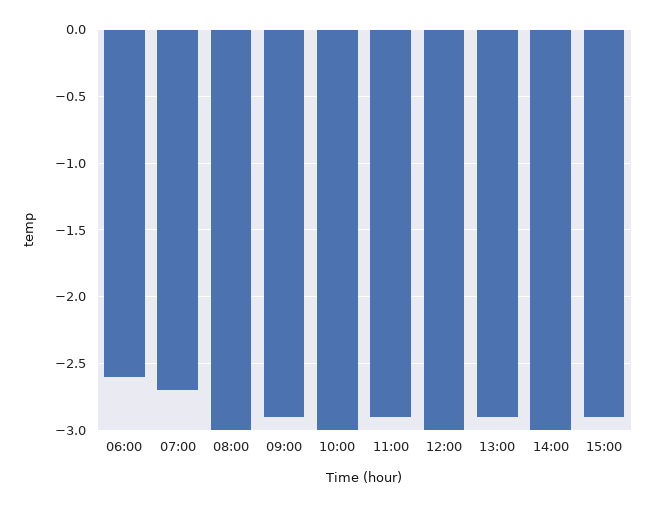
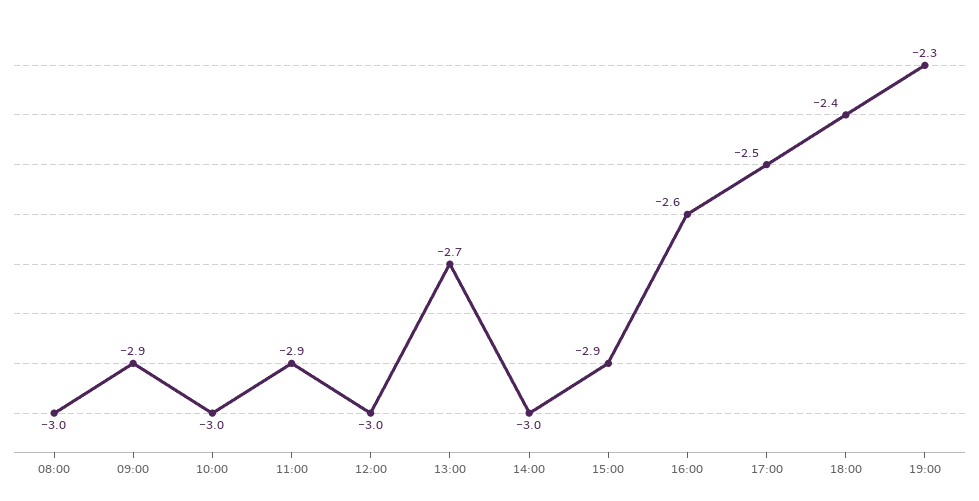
06:00: -2.6 -> none
07:00: -2.7 -> none
13:00: -2.9 -> -2.7
16:00: none -> -2.6
17:00: none -> -2.5
18:00: none -> -2.4
19:00: none -> -2.3

